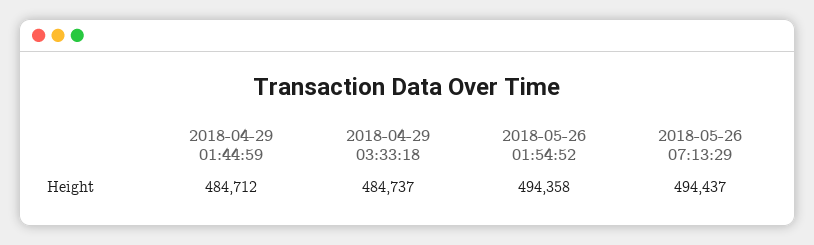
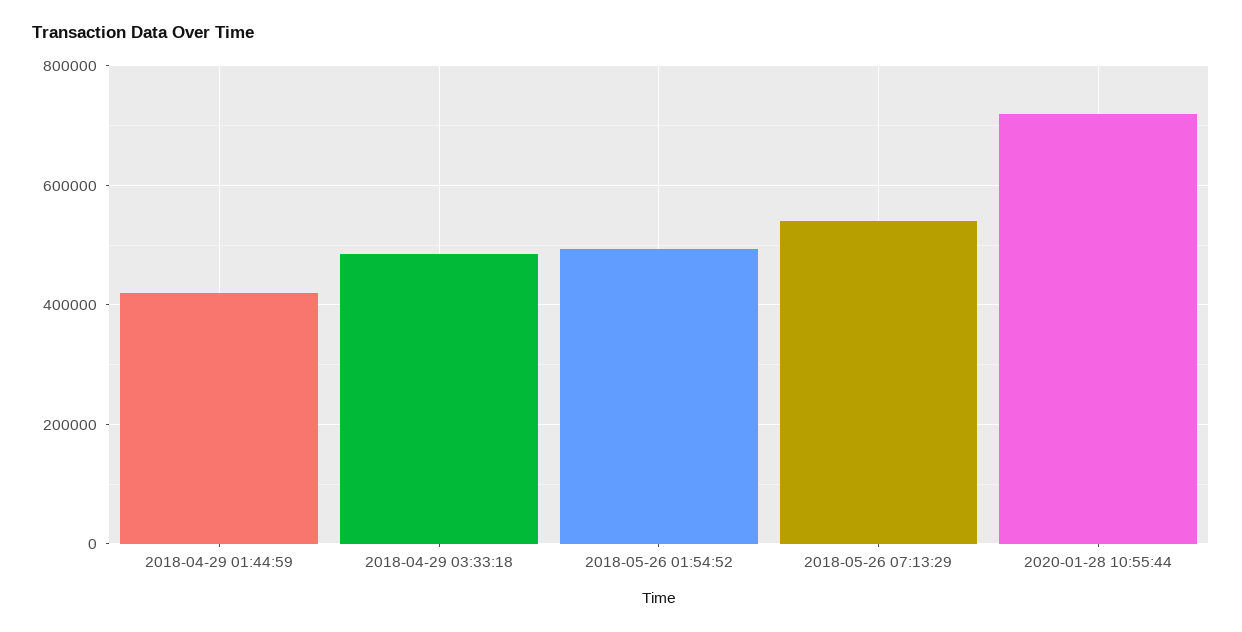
2018-04-29 01:44:59: 484712 -> 420000
2018-05-26 07:13:29: 494437 -> 540000
2020-01-28 10:55:44: none -> 720000

